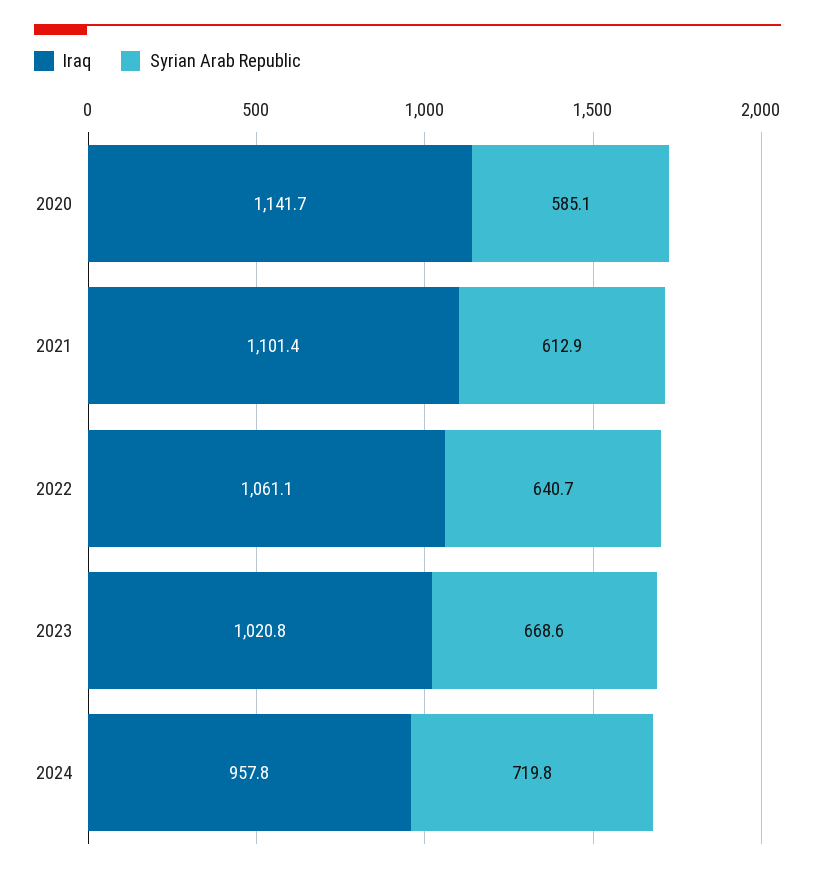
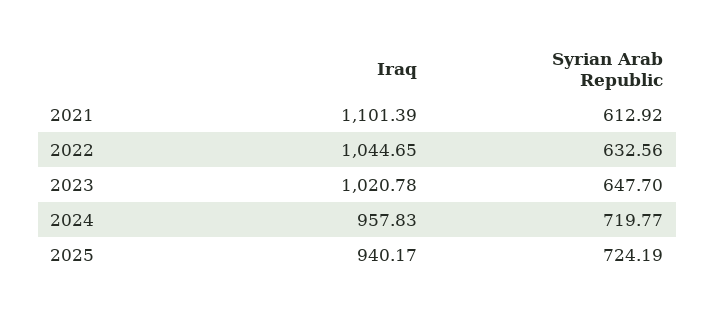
Iraq, 2020: 1141.7 -> none
Syrian Arab Republic, 2020: 585.1 -> none
Iraq, 2022: 1061.1 -> 1044.65
Syrian Arab Republic, 2022: 640.7 -> 632.56
Syrian Arab Republic, 2023: 668.6 -> 647.7
Iraq, 2025: none -> 940.17
Syrian Arab Republic, 2025: none -> 724.19

